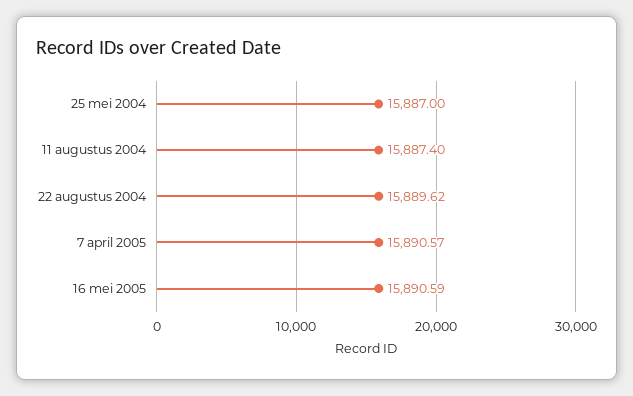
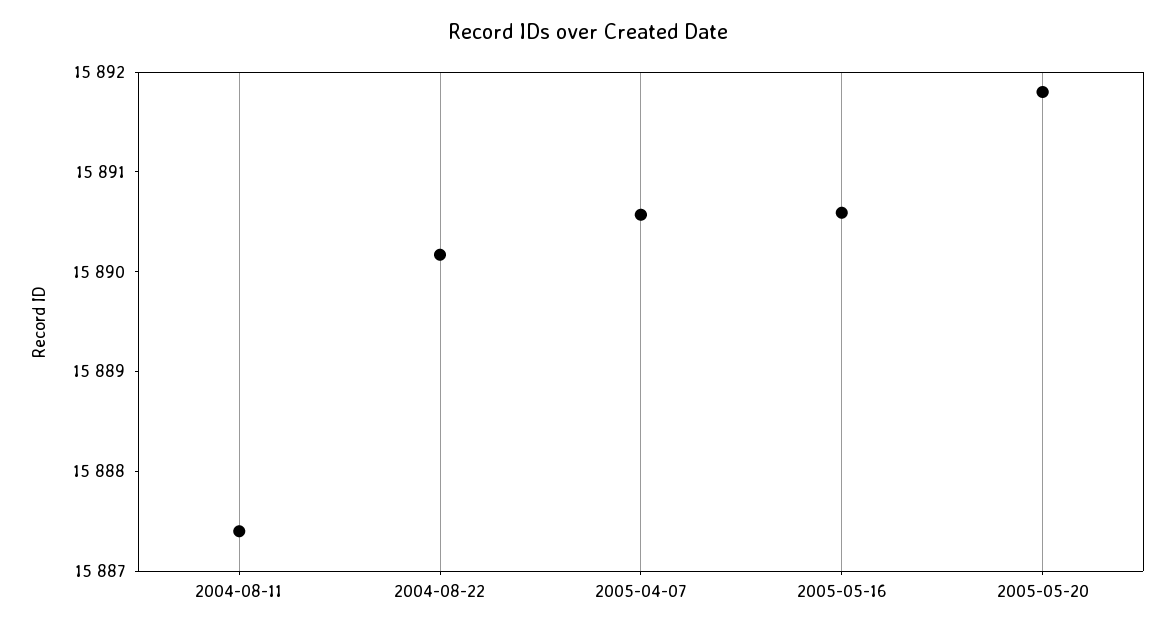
25 mei 2004: 15887 -> none
22 augustus 2004: 15889.62 -> 15890.2
2005-05-20: none -> 15891.8

